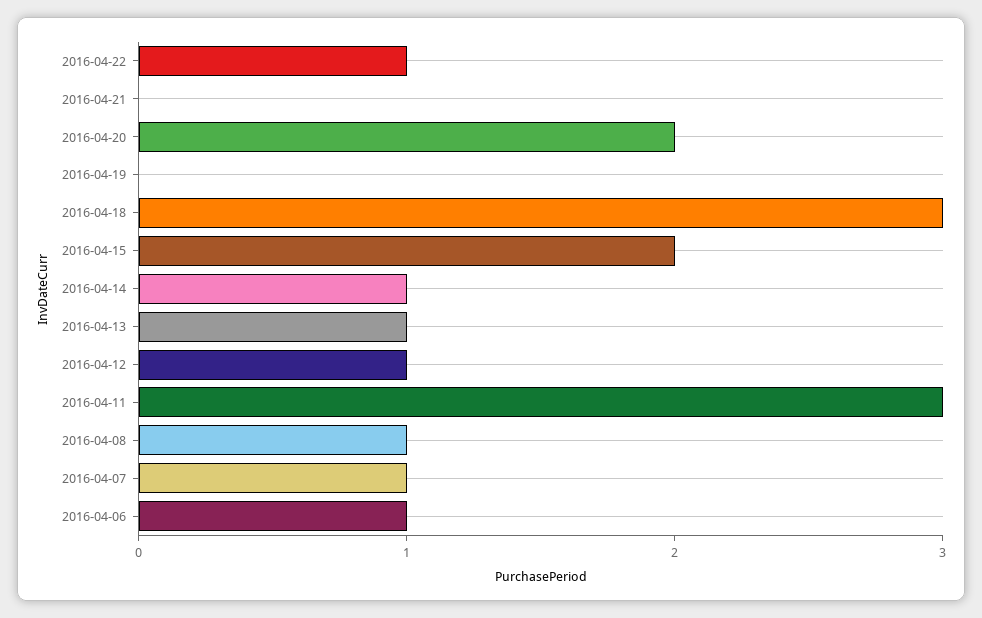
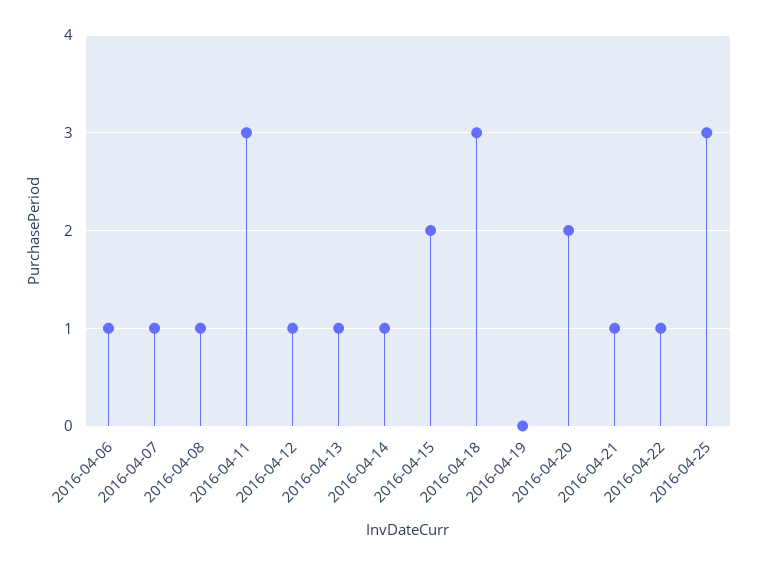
2016-04-21: 0 -> 1
2016-04-25: none -> 3

